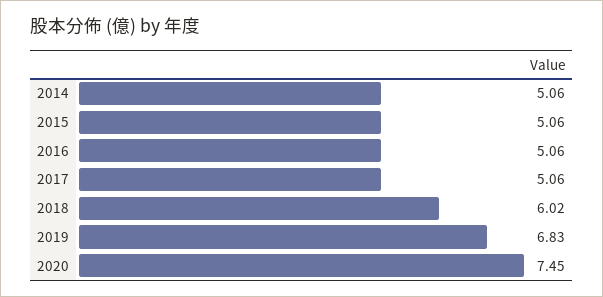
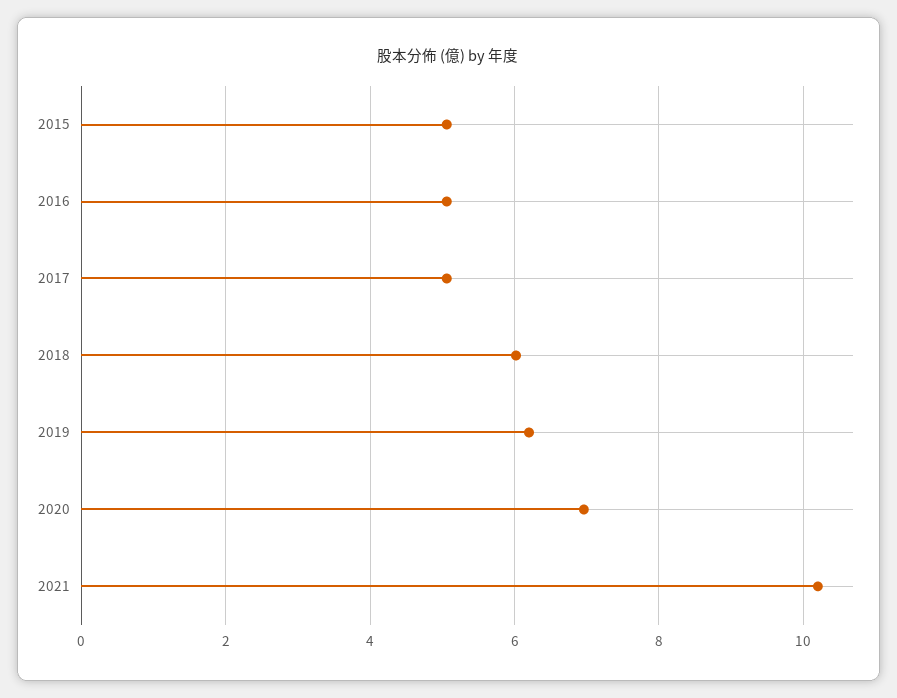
2014: 5.06 -> none
2019: 6.83 -> 6.2
2020: 7.45 -> 7
2021: none -> 10.2

